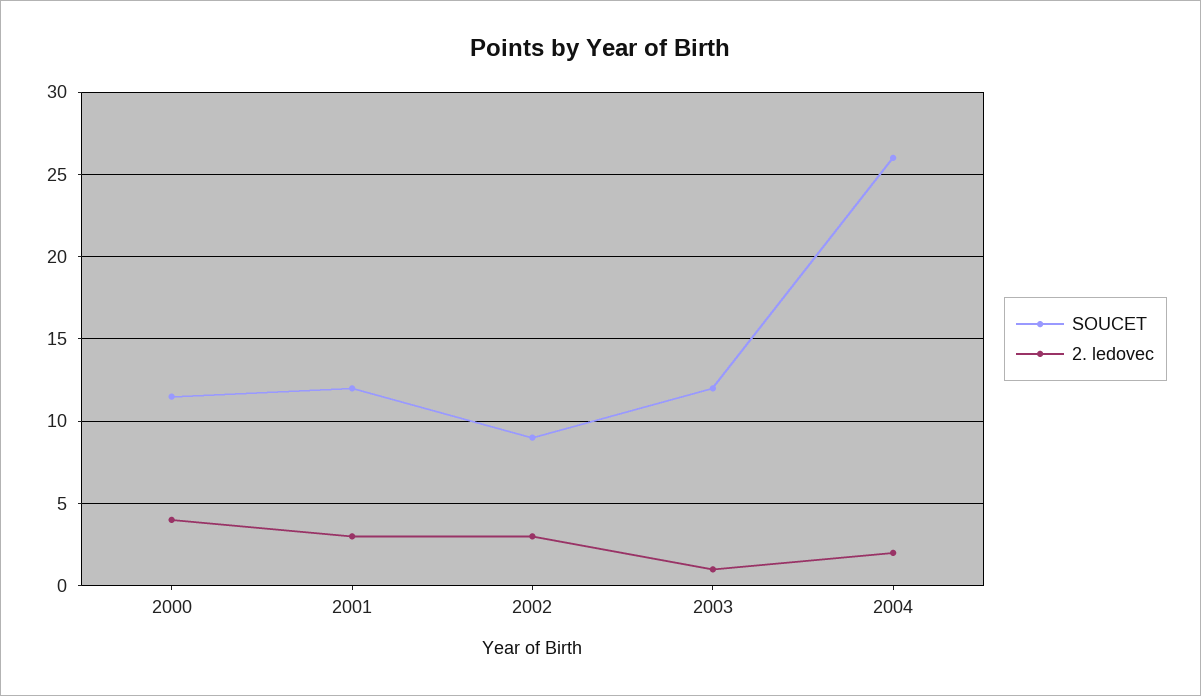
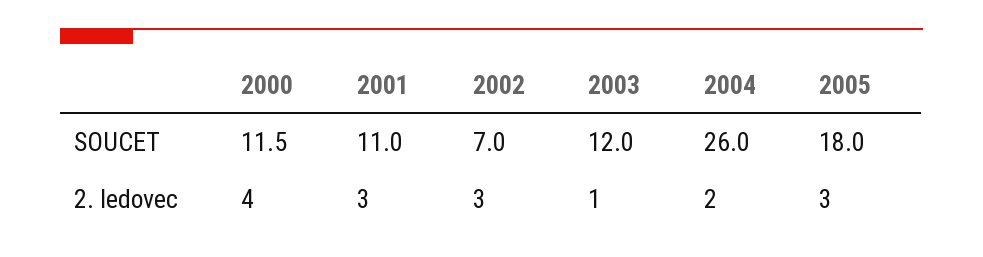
SOUCET, 2001: 12 -> 11
SOUCET, 2002: 9 -> 7
SOUCET, 2005: none -> 18
2. ledovec, 2005: none -> 3

